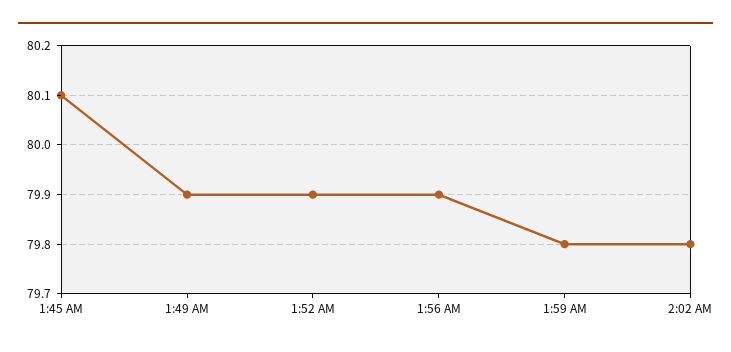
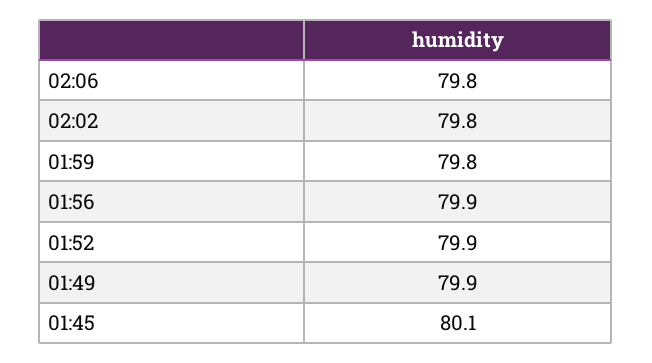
02:06: none -> 79.8

